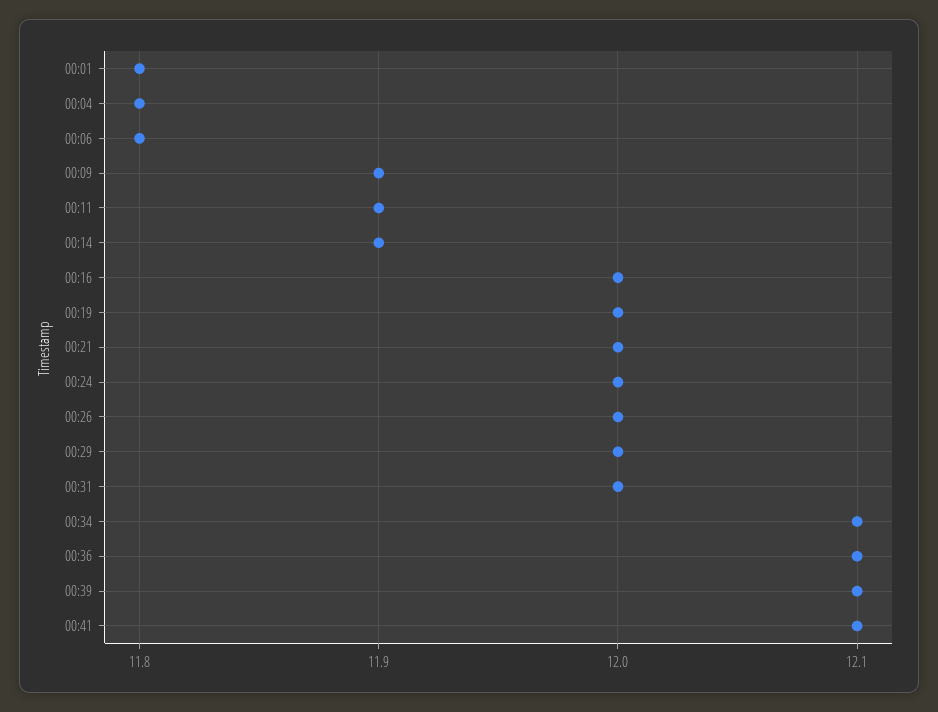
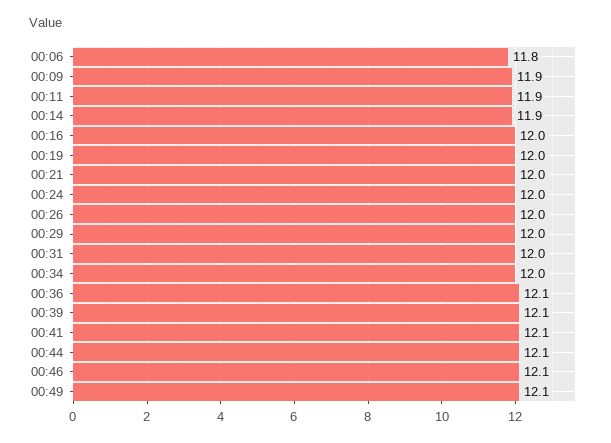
00:01: 11.8 -> none
00:04: 11.8 -> none
00:34: 12.1 -> 12
00:44: none -> 12.1
00:46: none -> 12.1
00:49: none -> 12.1

